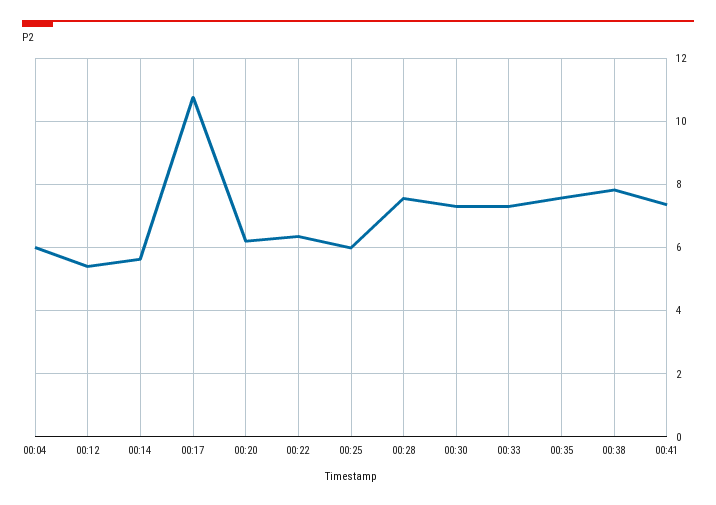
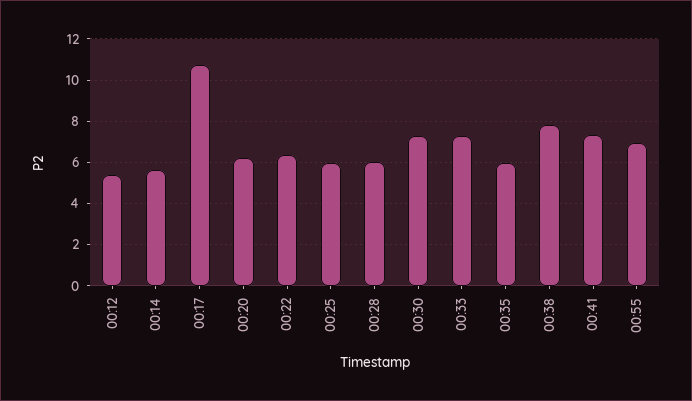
00:04: 6 -> none
00:28: 7.6 -> 6
00:35: 7.6 -> 6
00:55: none -> 7

